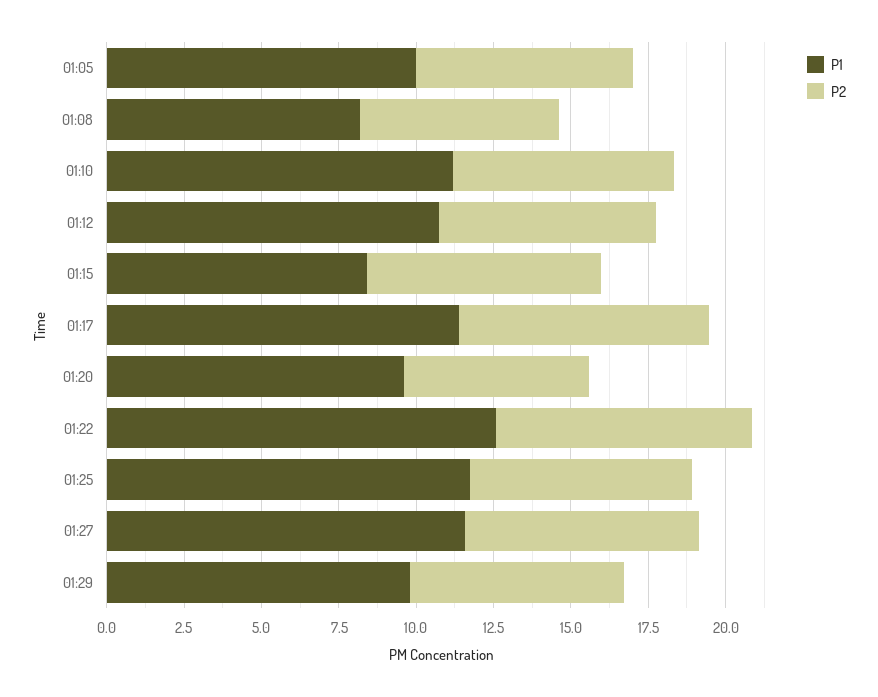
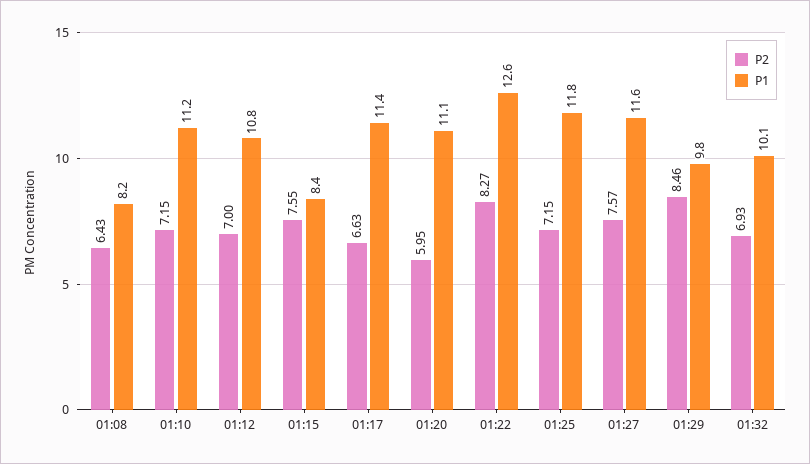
P1, 01:05: 10 -> none
P2, 01:05: 7 -> none
P2, 01:17: 8 -> 6.63
P1, 01:20: 9.5 -> 11.1
P2, 01:29: 7 -> 8.46
P2, 01:32: none -> 6.93
P1, 01:32: none -> 10.1

